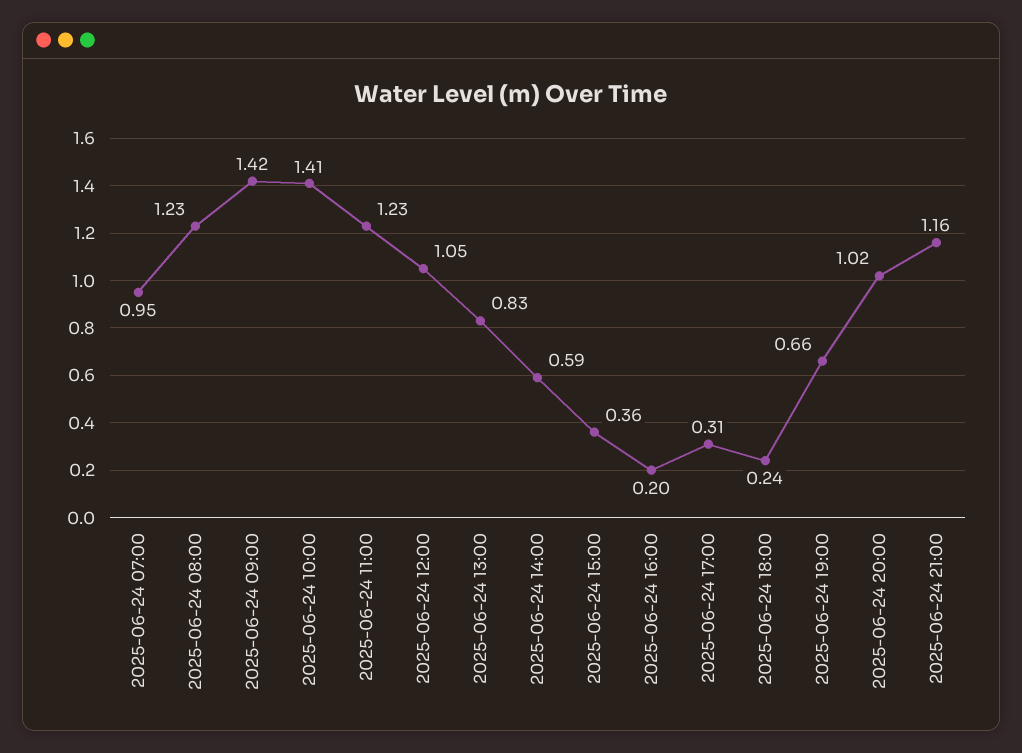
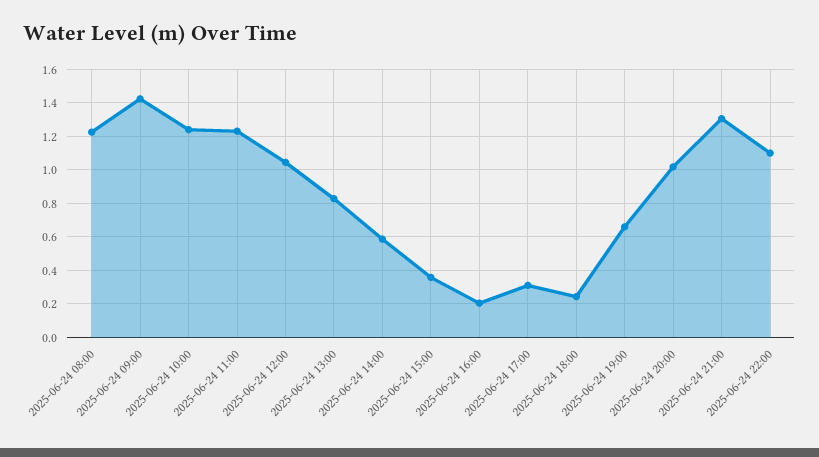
2025-06-24 07:00: 0.95 -> none
2025-06-24 10:00: 1.41 -> 1.25
2025-06-24 21:00: 1.16 -> 1.3
2025-06-24 22:00: none -> 1.1

